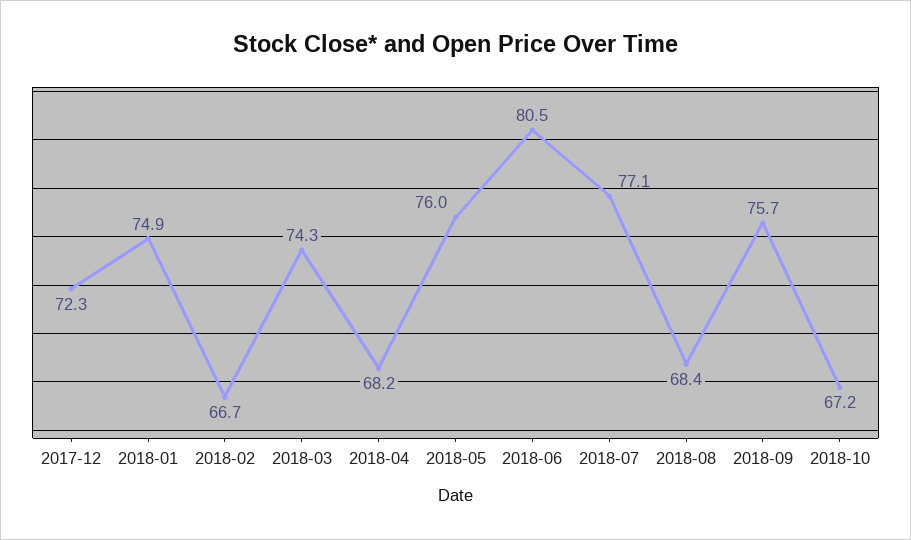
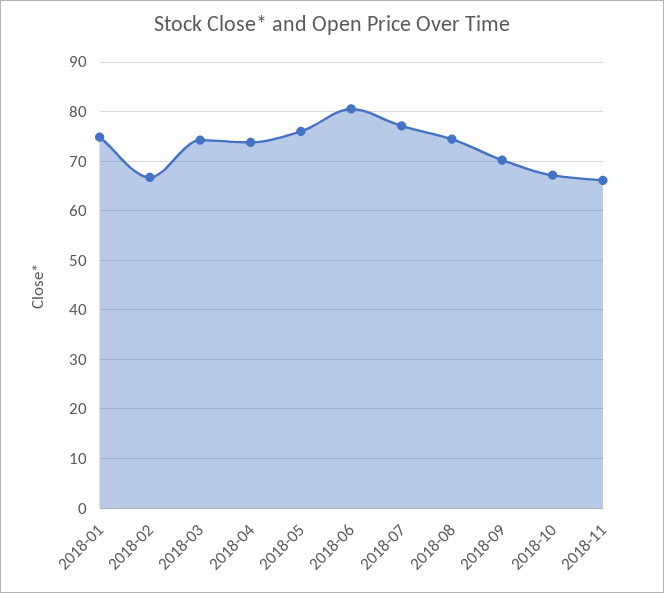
2017-12: 72.3 -> none
2018-04: 68.2 -> 74
2018-08: 68.4 -> 74
2018-09: 75.7 -> 70
2018-11: none -> 66

